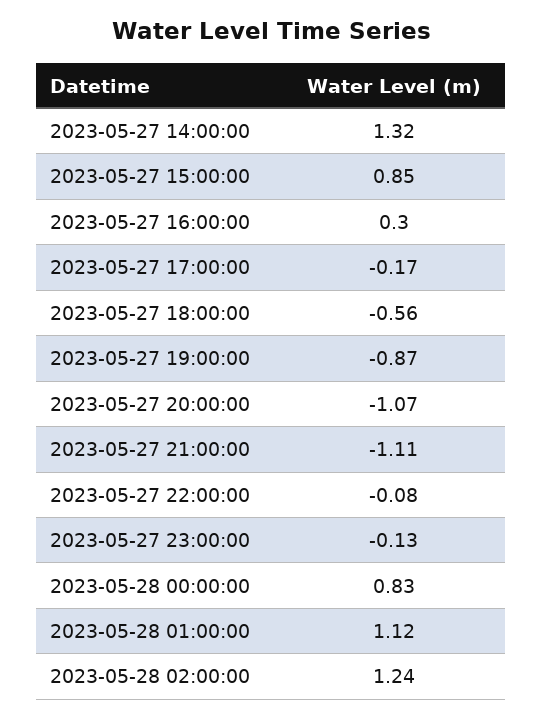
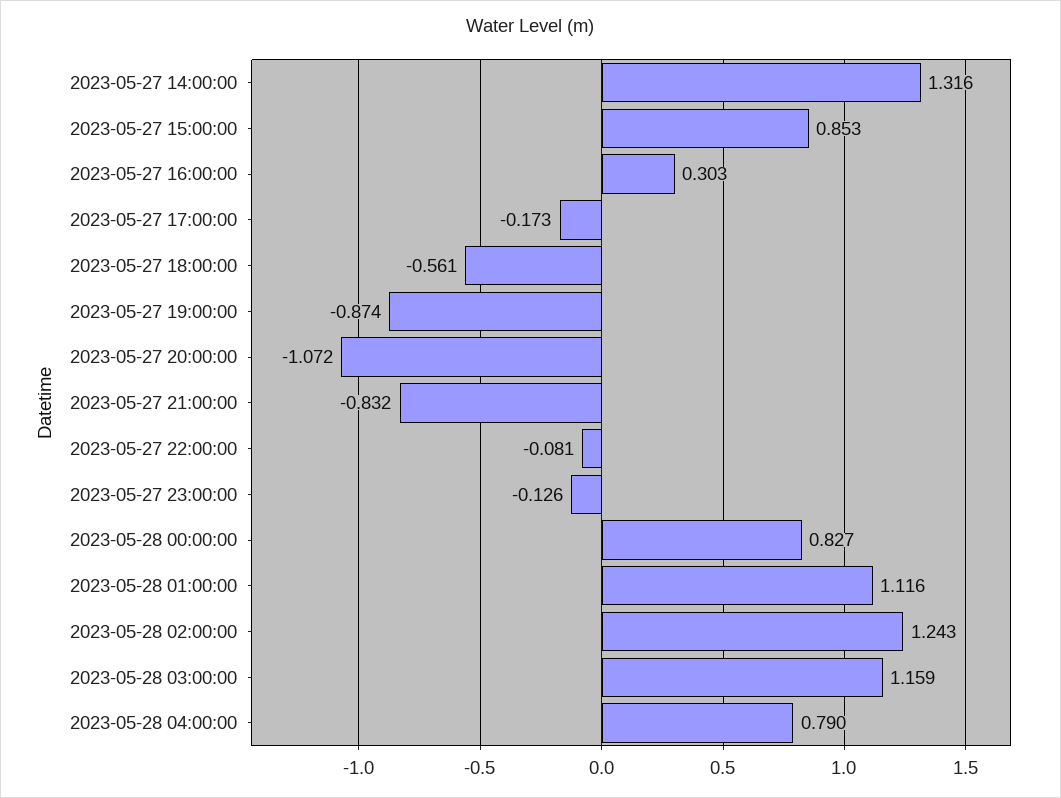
2023-05-27 21:00:00: -1.11 -> -0.832
2023-05-28 03:00:00: none -> 1.159
2023-05-28 04:00:00: none -> 0.79

